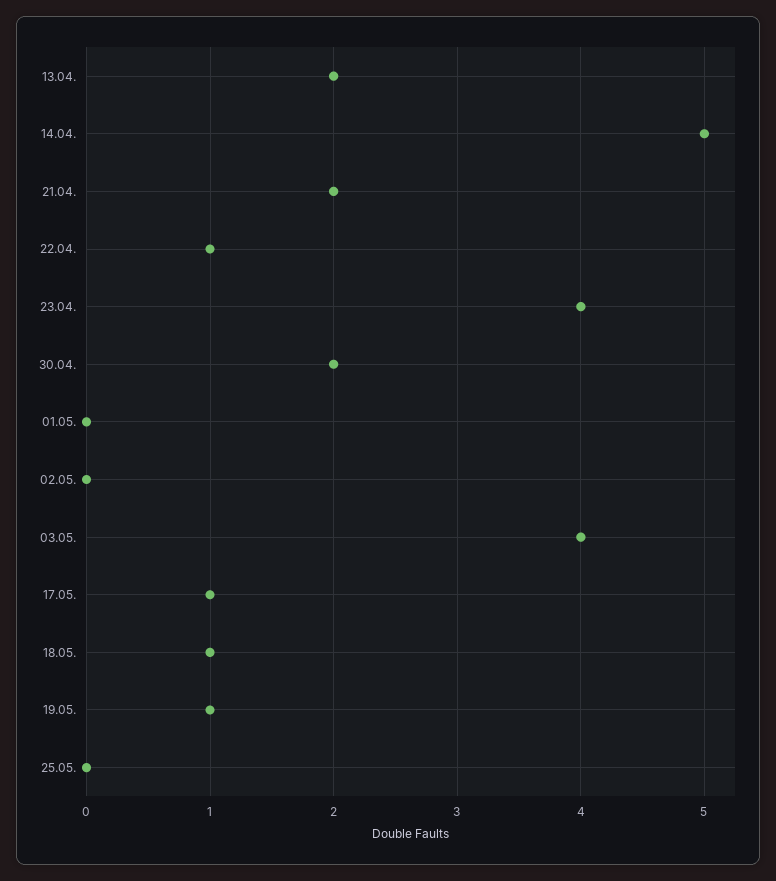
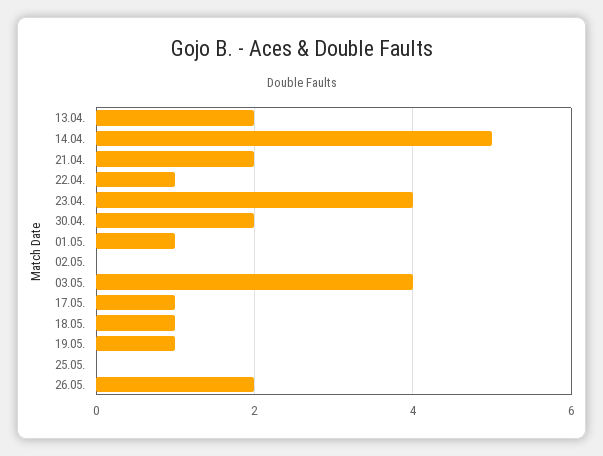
01.05.: 0 -> 1
26.05.: none -> 2

